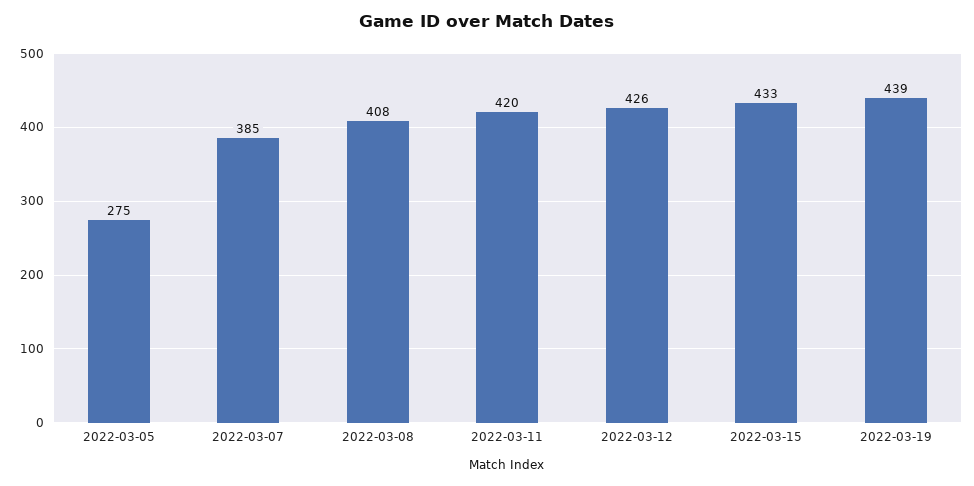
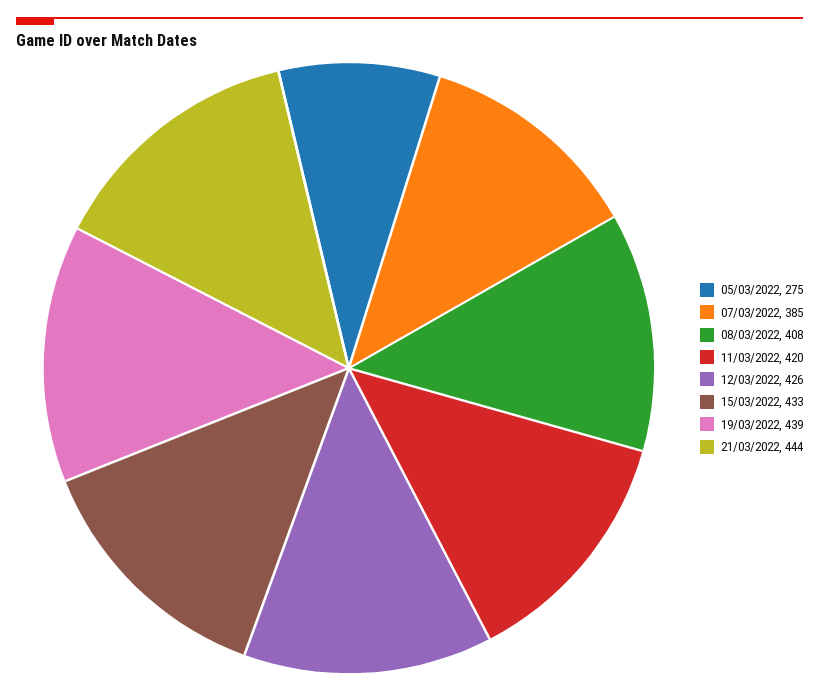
21/03/2022: none -> 444

